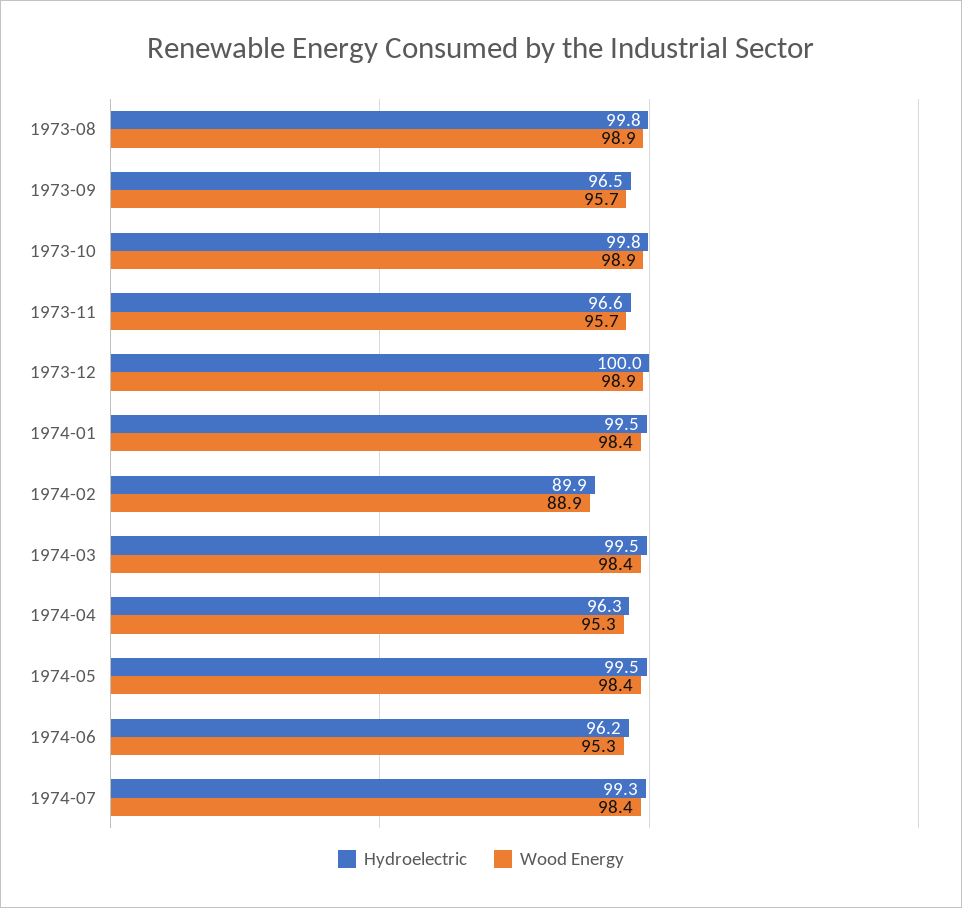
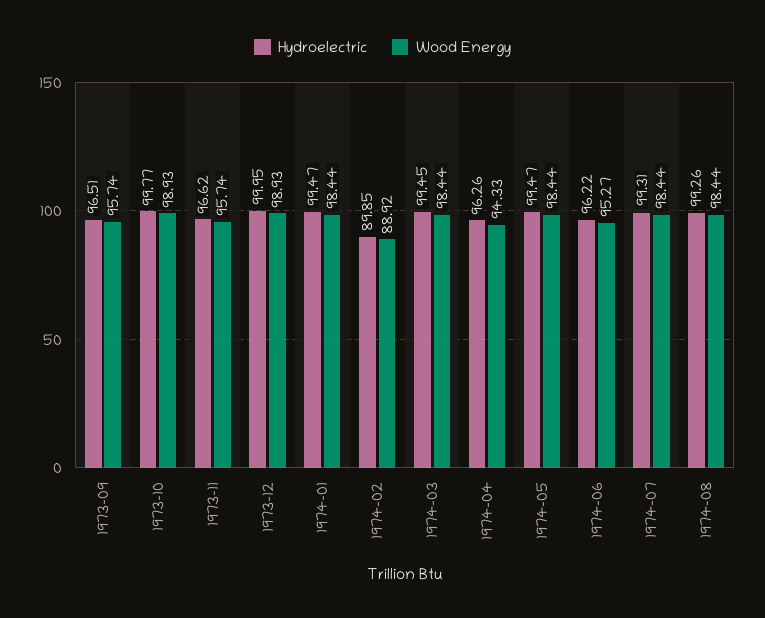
Hydroelectric, 1973-08: 99.8 -> none
Wood Energy, 1973-08: 98.9 -> none
Wood Energy, 1974-04: 95.3 -> 94.33
Hydroelectric, 1974-08: none -> 99.26
Wood Energy, 1974-08: none -> 98.44

